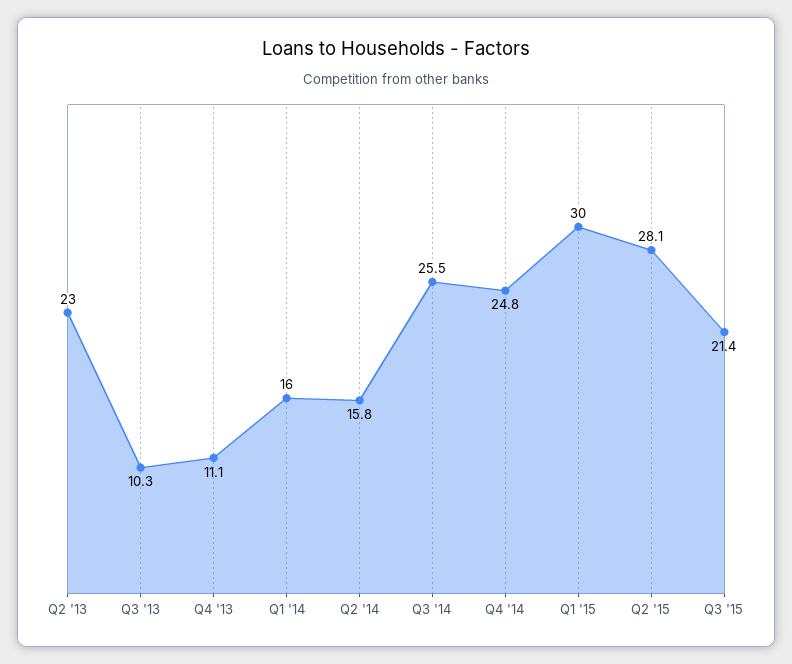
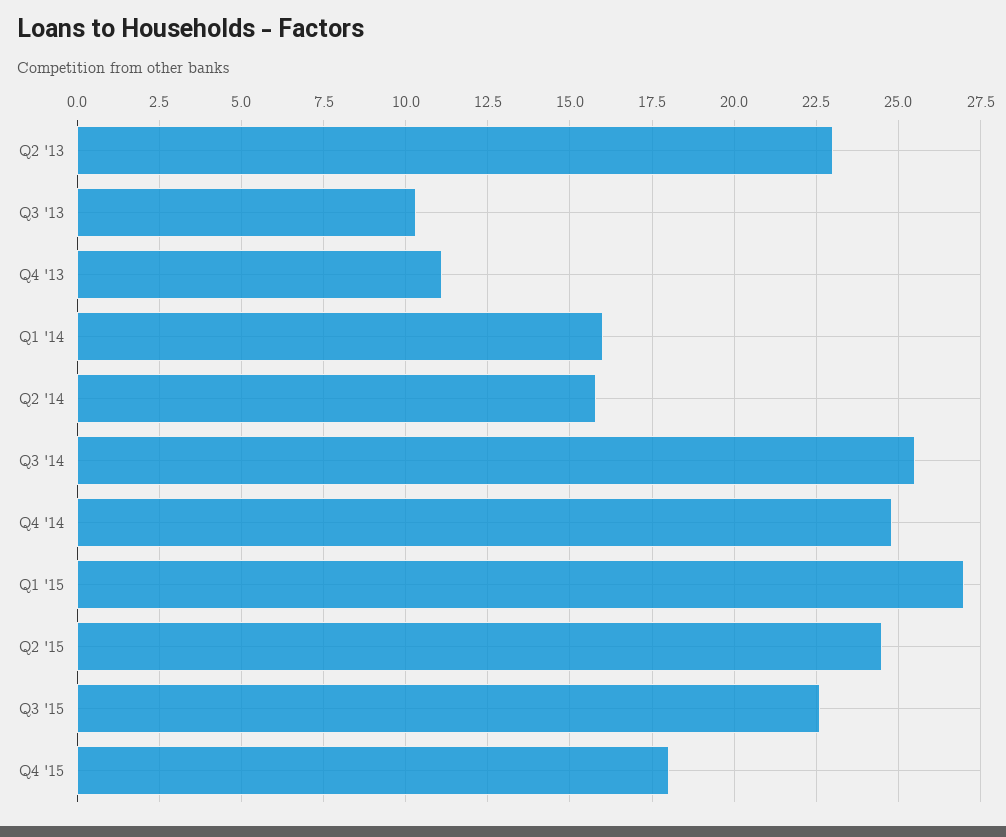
Q1 '15: 30 -> 27
Q2 '15: 28.1 -> 24.5
Q3 '15: 21.4 -> 22.5
Q4 '15: none -> 18

